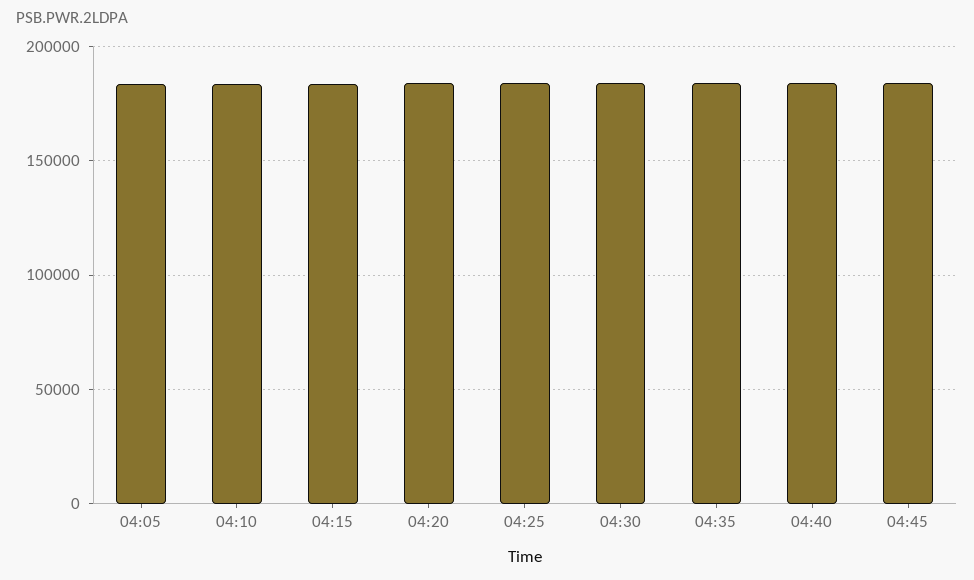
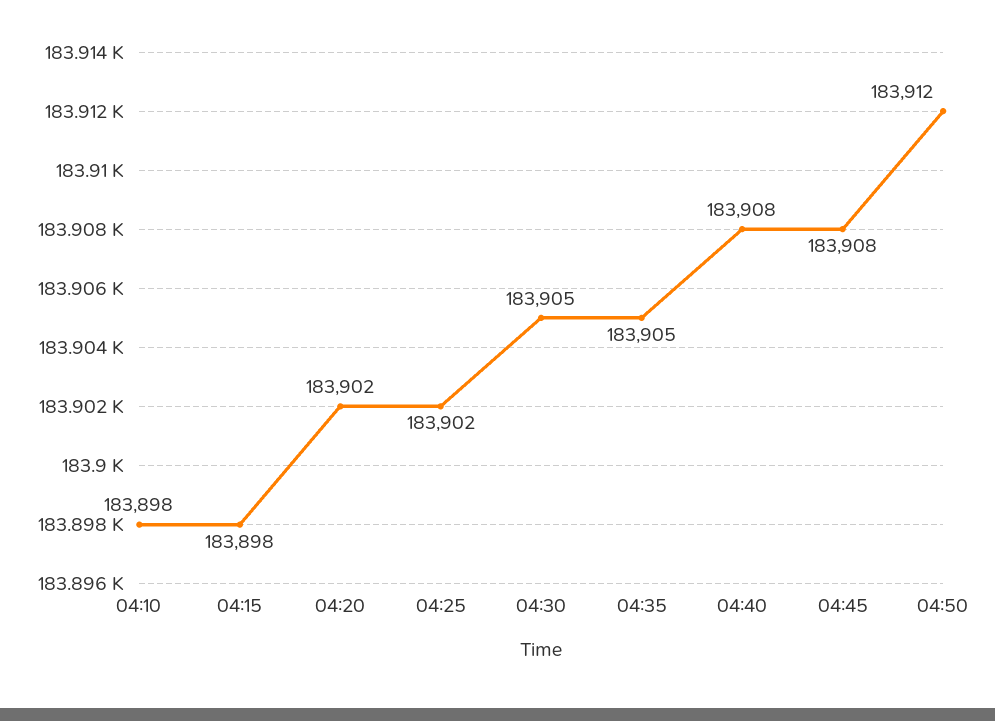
04:05: 185000 -> none
04:50: none -> 183912

